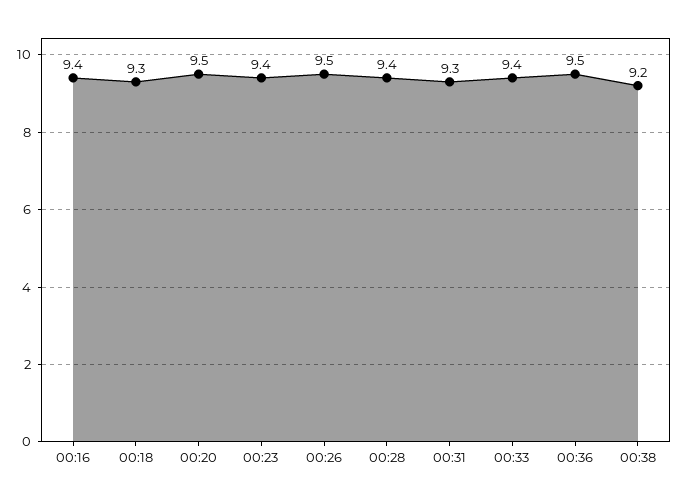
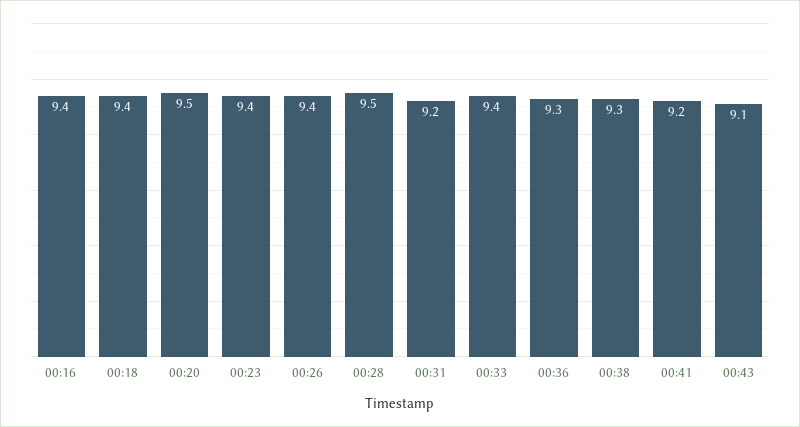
00:18: 9.3 -> 9.4
00:26: 9.5 -> 9.4
00:28: 9.4 -> 9.5
00:31: 9.3 -> 9.2
00:36: 9.5 -> 9.3
00:38: 9.2 -> 9.3
00:41: none -> 9.2
00:43: none -> 9.1

